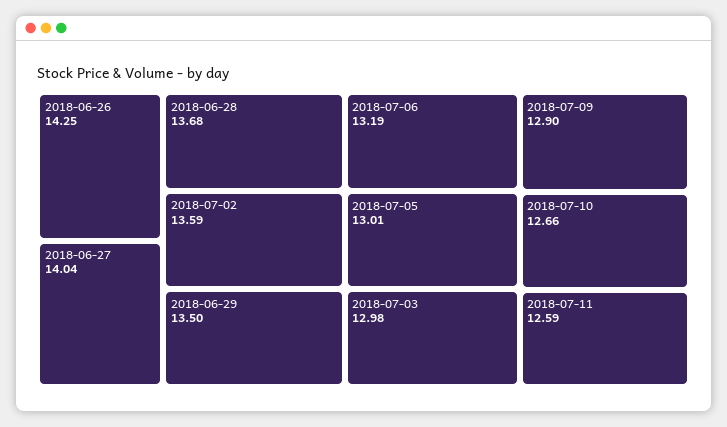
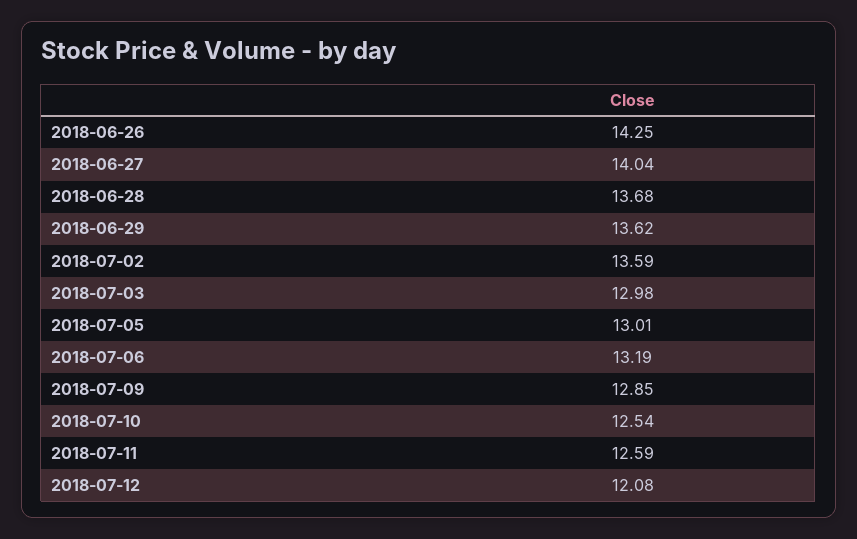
2018-06-29: 13.5 -> 13.62
2018-07-09: 12.9 -> 12.85
2018-07-10: 12.66 -> 12.54
2018-07-12: none -> 12.08

